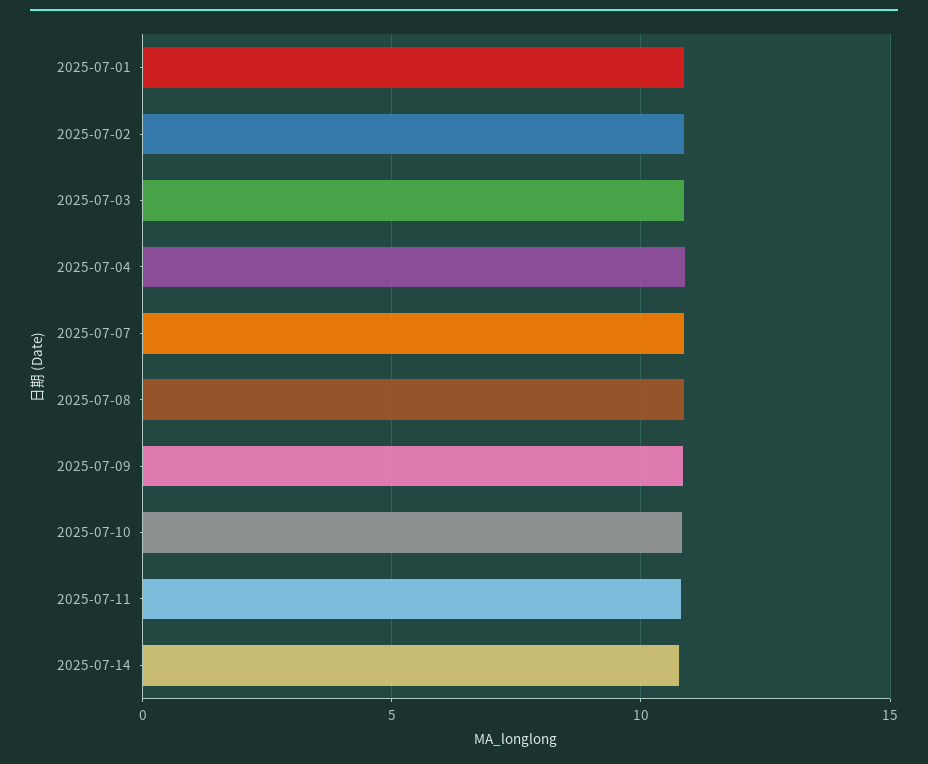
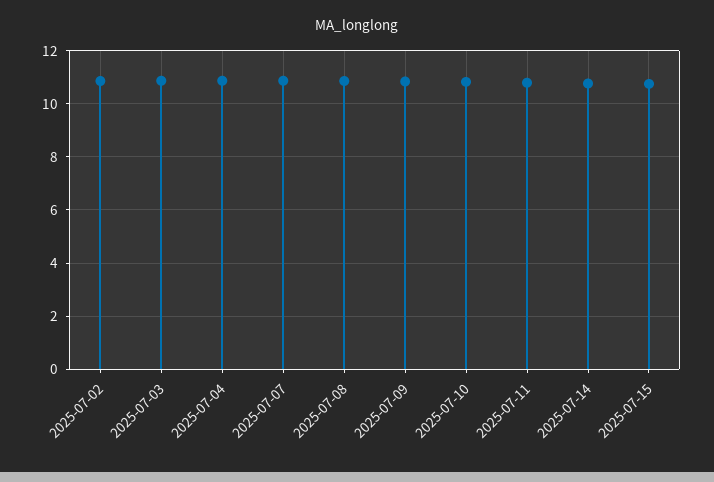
2025-07-01: 11 -> none
2025-07-15: none -> 10.75

